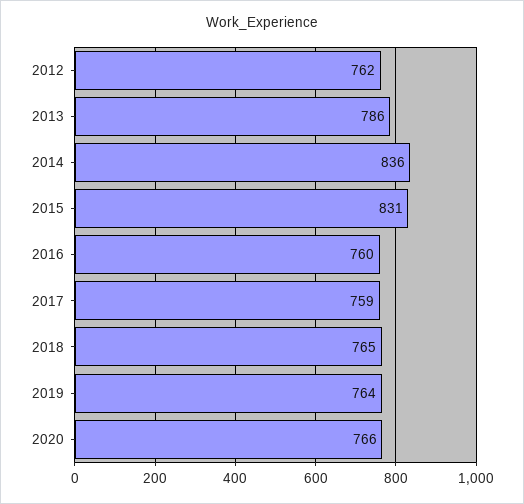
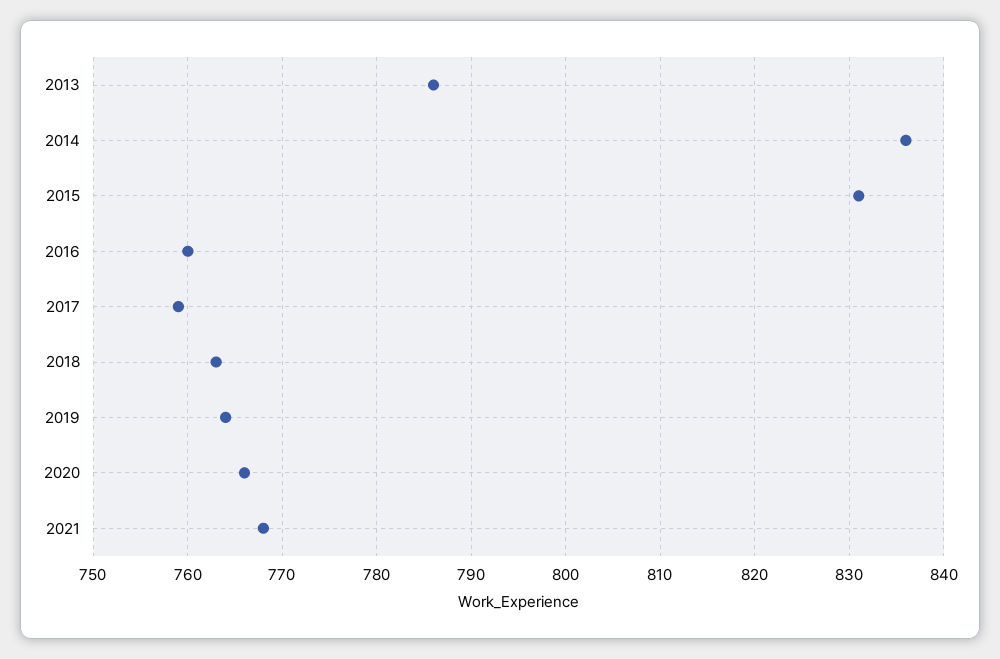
2012: 762 -> none
2018: 765 -> 763
2021: none -> 768

